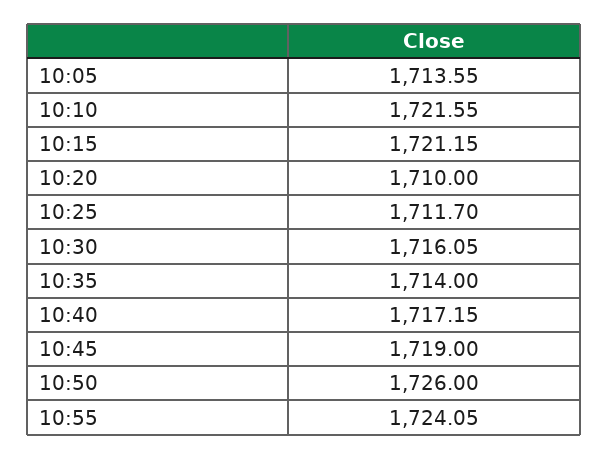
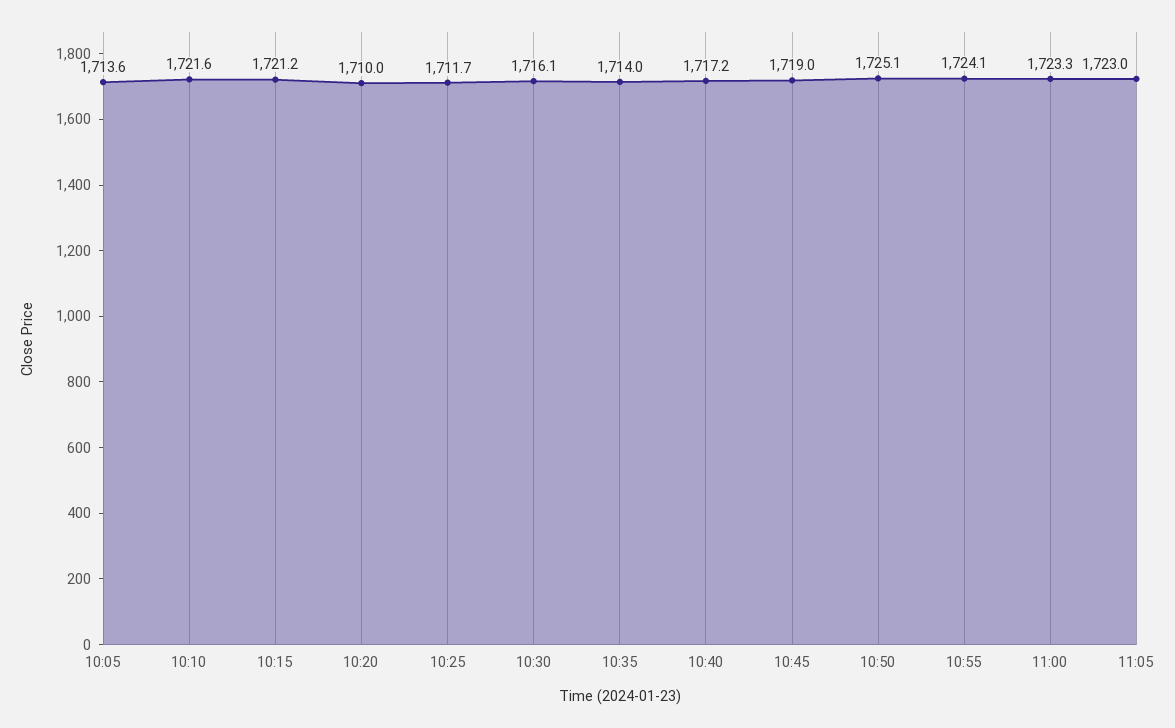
10:50: 1726 -> 1725.1
11:00: none -> 1723.3
11:05: none -> 1723

